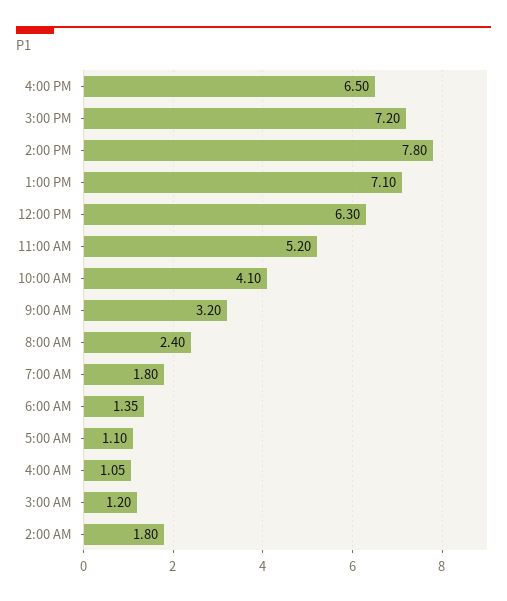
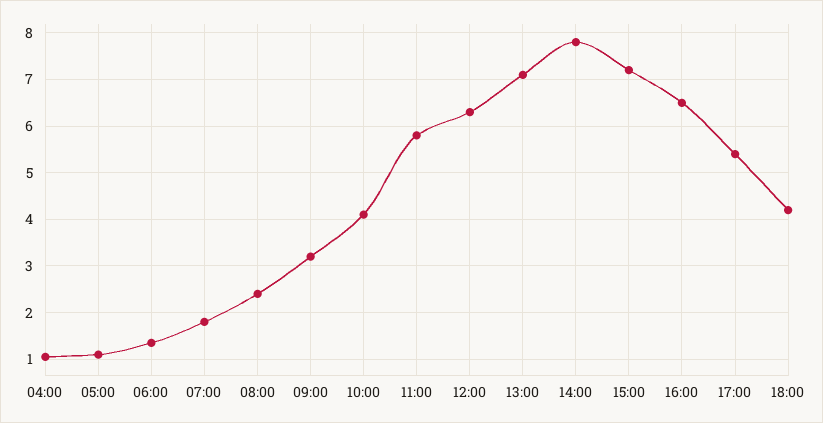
11:00 AM: 5.2 -> 5.8
3:00 AM: 1.2 -> none
2:00 AM: 1.8 -> none
17:00: none -> 5.4
18:00: none -> 4.2

